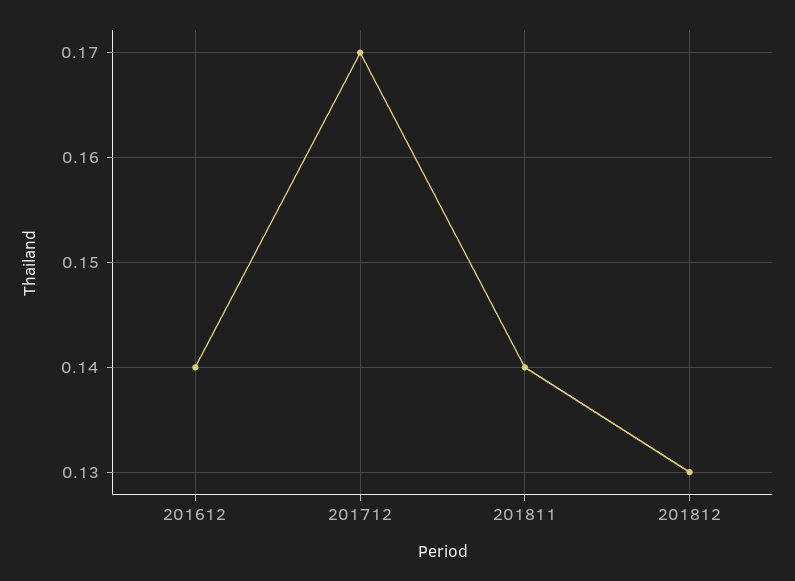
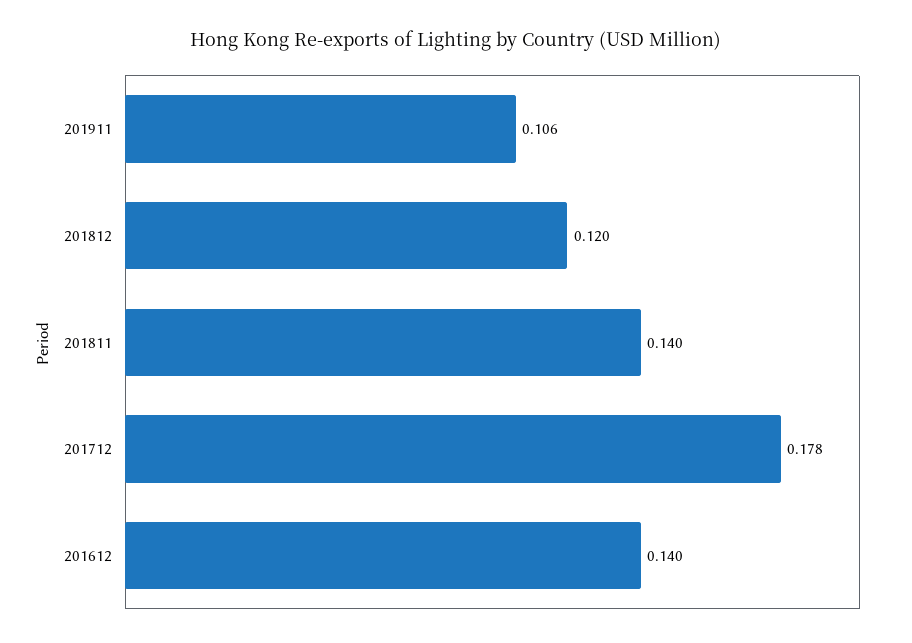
201712: 0.17 -> 0.178
201812: 0.13 -> 0.12
201911: none -> 0.106

